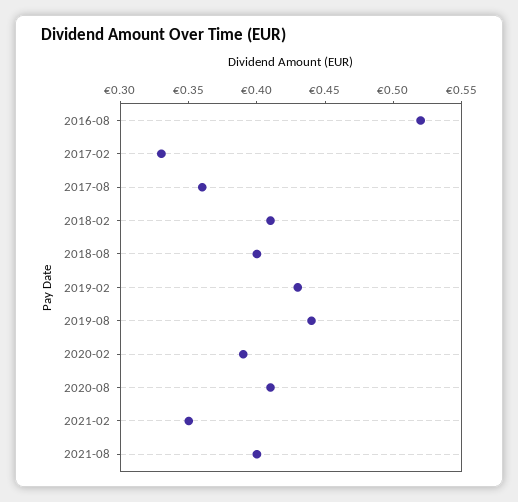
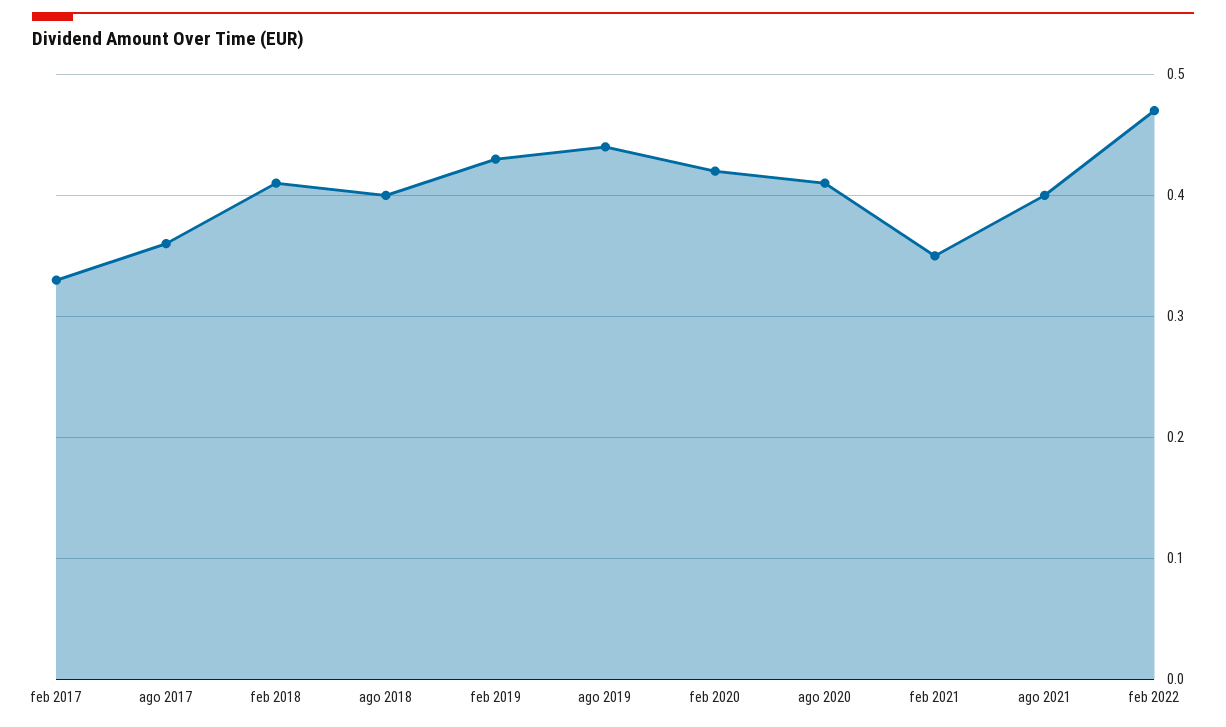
2016-08: 0.52 -> none
2020-02: 0.39 -> 0.42
feb 2022: none -> 0.47

